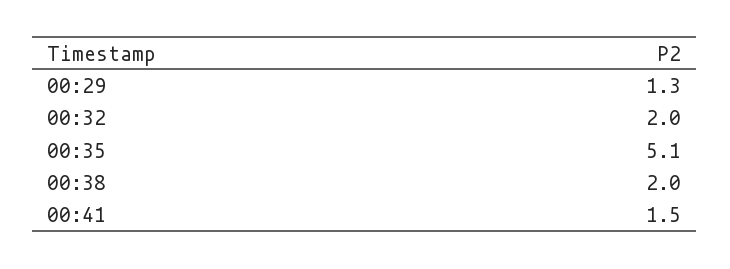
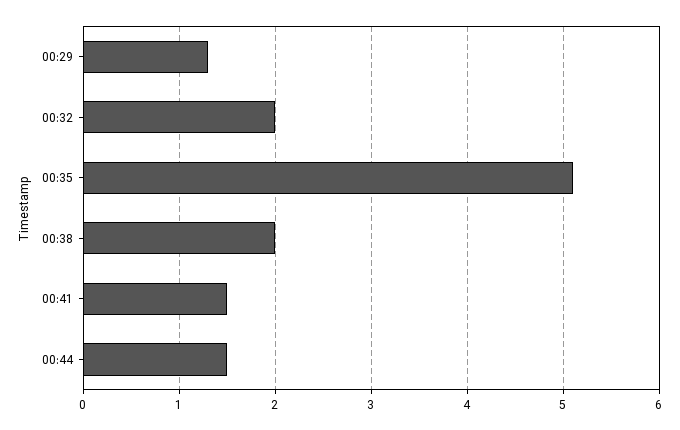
00:44: none -> 1.5

